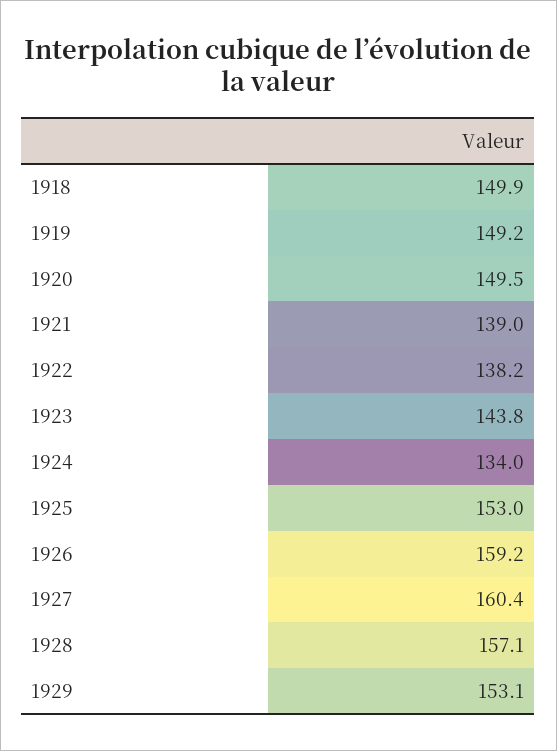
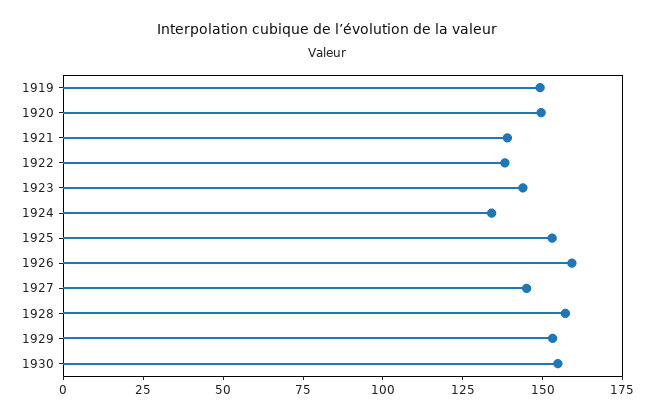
1918: 149.9 -> none
1927: 160.4 -> 145
1930: none -> 155

